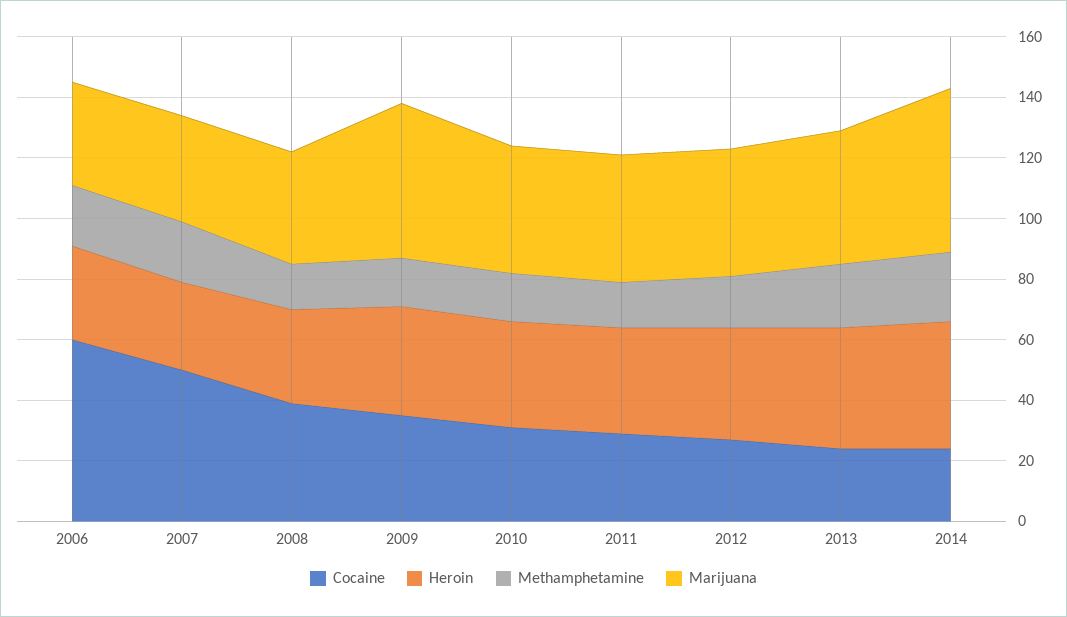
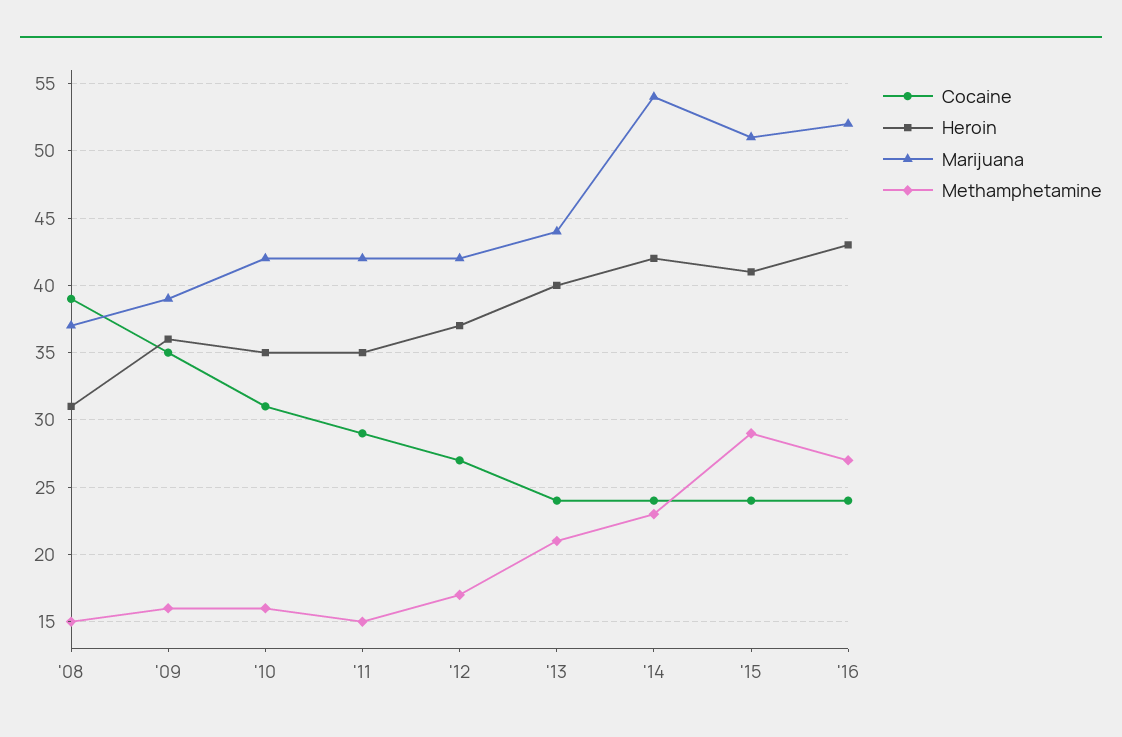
Cocaine, 2006: 60 -> none
Heroin, 2006: 30 -> none
Methamphetamine, 2006: 20 -> none
Marijuana, 2006: 35 -> none
Cocaine, 2007: 50 -> none
Heroin, 2007: 30 -> none
Methamphetamine, 2007: 20 -> none
Marijuana, 2007: 35 -> none
Marijuana, 2009: 50 -> 39
Cocaine, '15: none -> 24
Heroin, '15: none -> 41
Marijuana, '15: none -> 51
Methamphetamine, '15: none -> 29
Cocaine, '16: none -> 24
Heroin, '16: none -> 43
Marijuana, '16: none -> 52
Methamphetamine, '16: none -> 27

